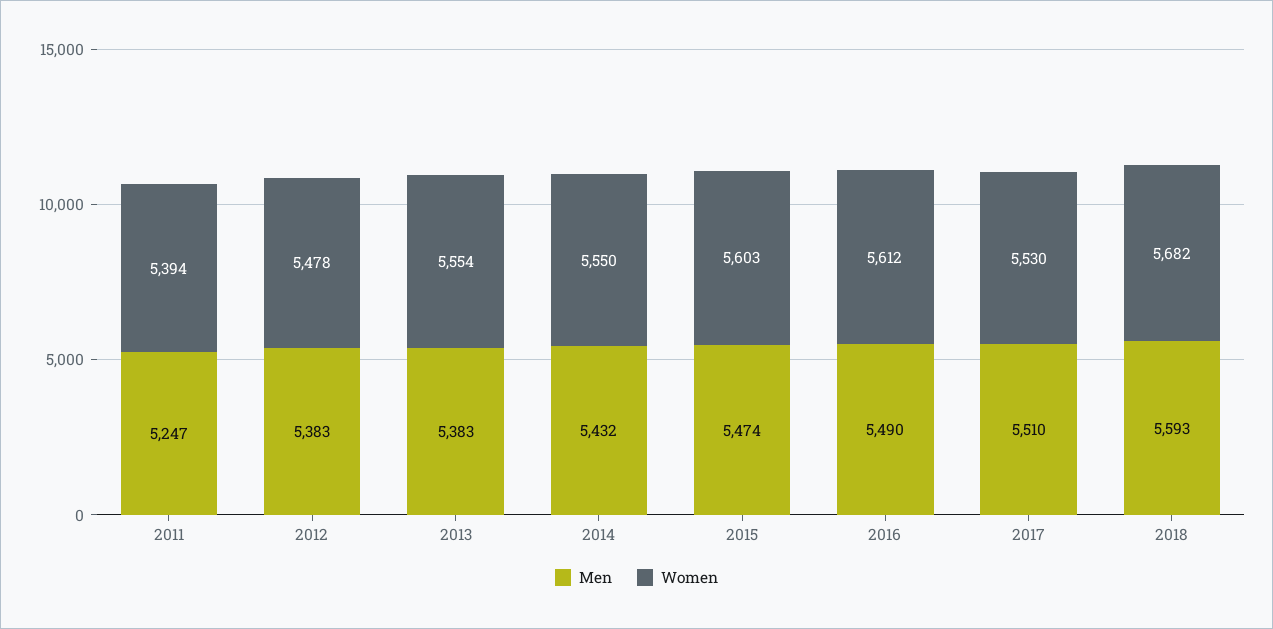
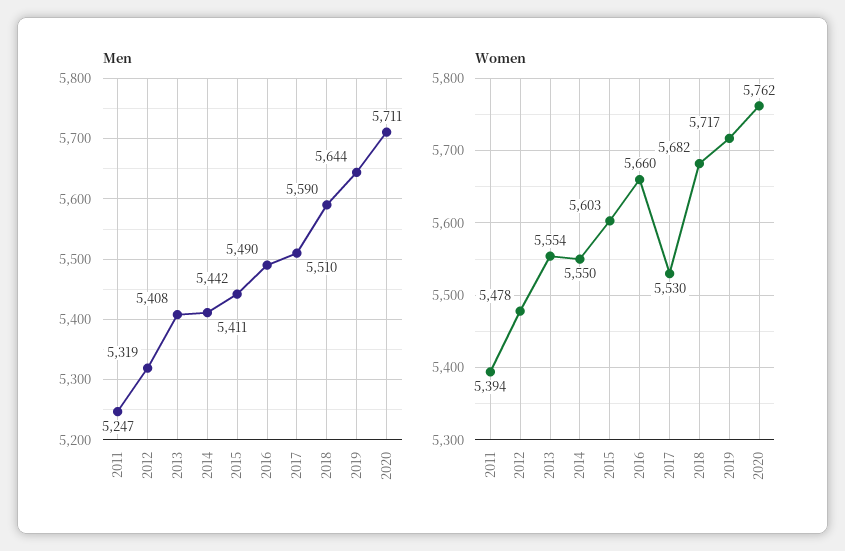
Men, 2012: 5383 -> 5319
Men, 2013: 5383 -> 5408
Men, 2014: 5432 -> 5411
Men, 2015: 5474 -> 5442
Women, 2016: 5612 -> 5660
Men, 2018: 5593 -> 5590
Men, 2019: none -> 5644
Men, 2020: none -> 5711
Women, 2019: none -> 5717
Women, 2020: none -> 5762

